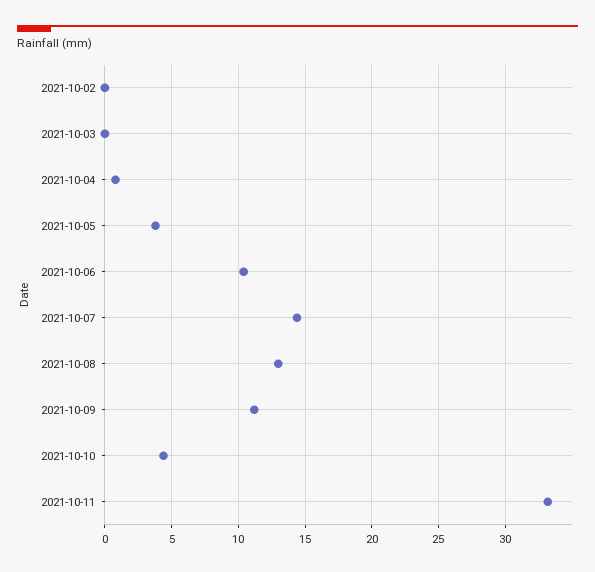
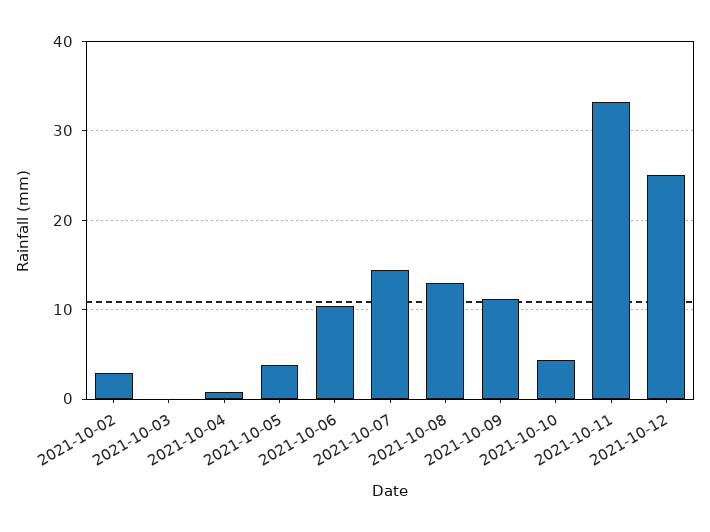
2021-10-02: 0 -> 3
2021-10-12: none -> 25

